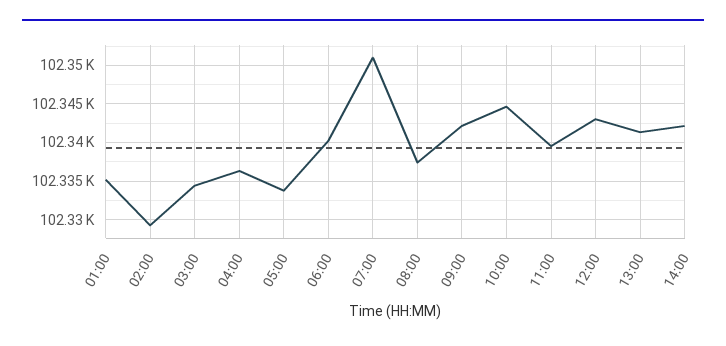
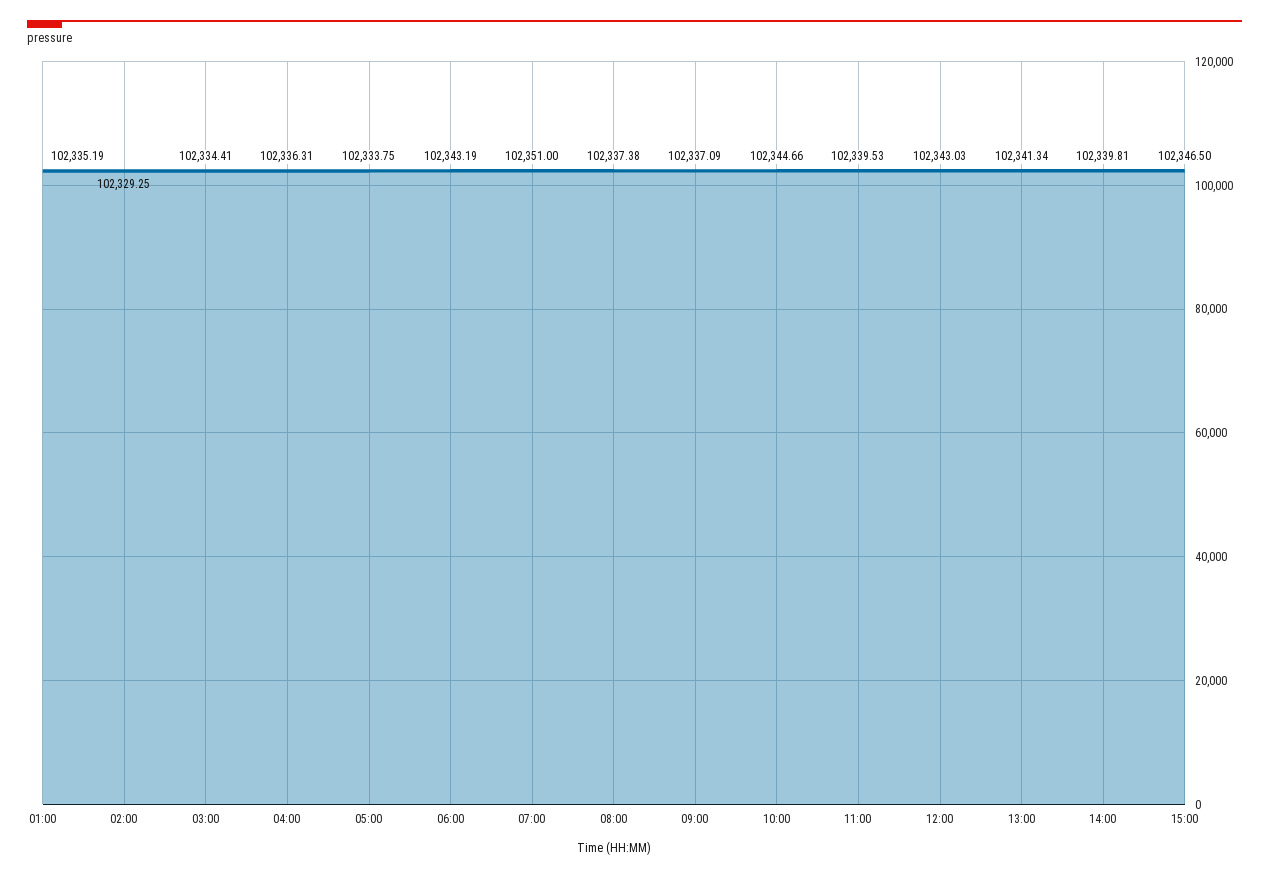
06:00: 102340 -> 102343.19
09:00: 102342 -> 102337.09
14:00: 102342 -> 102339.81
15:00: none -> 102346.5

